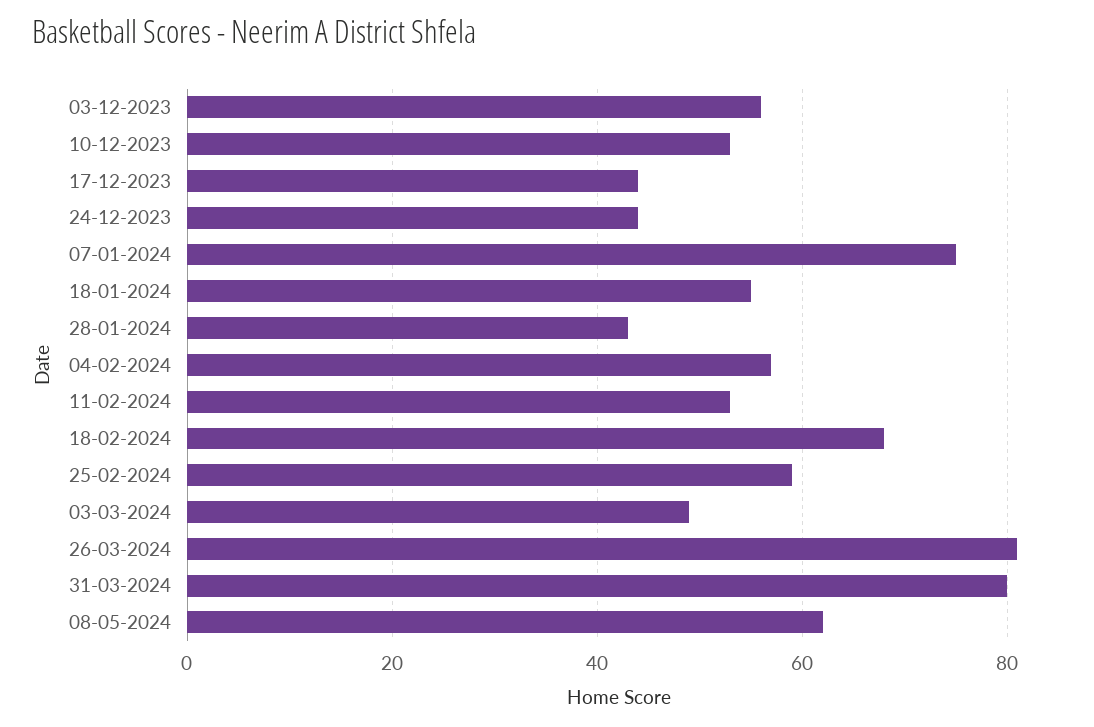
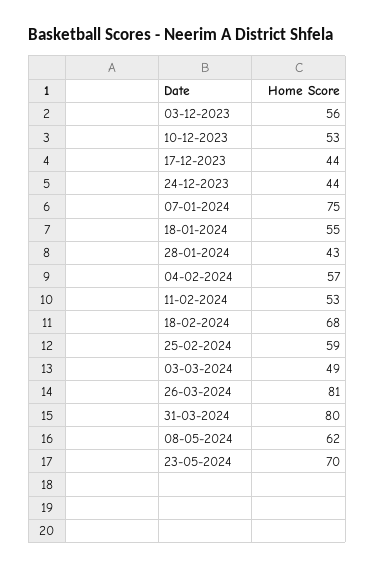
23-05-2024: none -> 70

